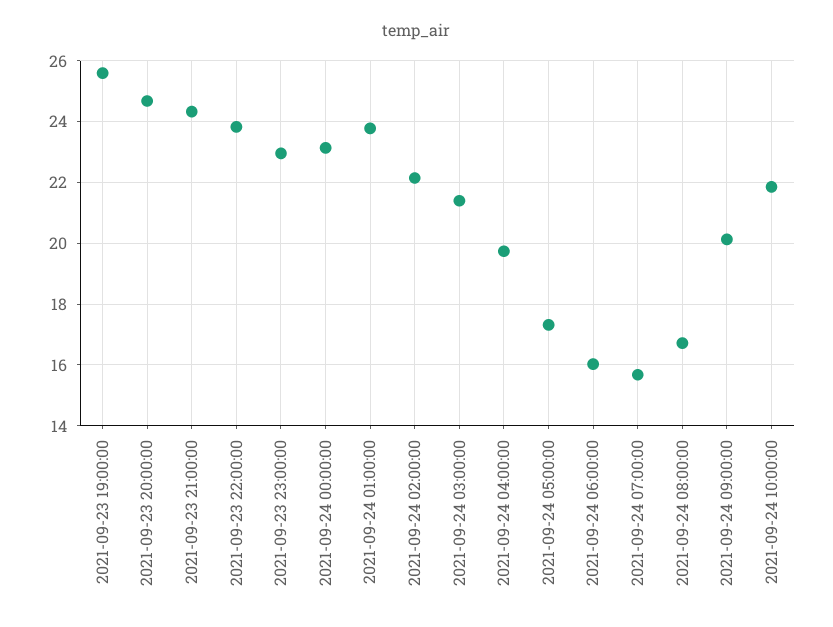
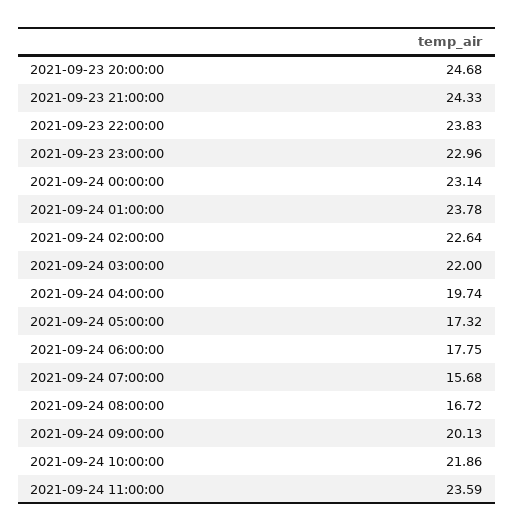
2021-09-23 19:00:00: 25.6 -> none
2021-09-24 02:00:00: 22.2 -> 22.64
2021-09-24 03:00:00: 21.4 -> 22
2021-09-24 06:00:00: 16 -> 17.75
2021-09-24 11:00:00: none -> 23.59

